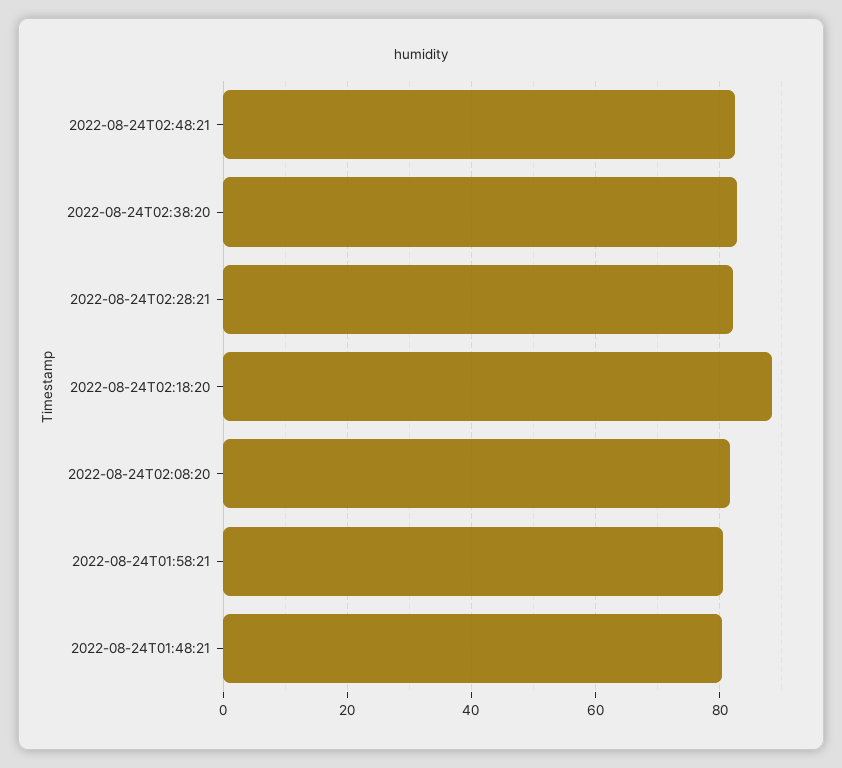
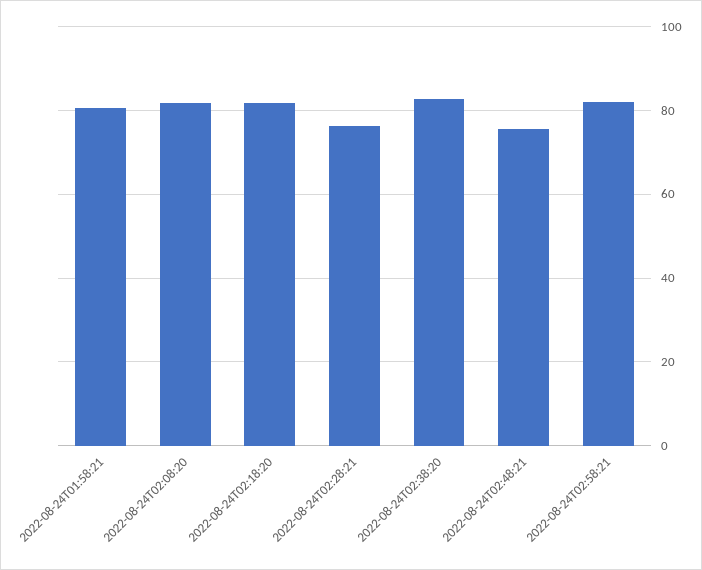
2022-08-24T02:48:21: 82 -> 76
2022-08-24T02:28:21: 82 -> 76
2022-08-24T02:18:20: 88 -> 82
2022-08-24T01:48:21: 80 -> none
2022-08-24T02:58:21: none -> 82

